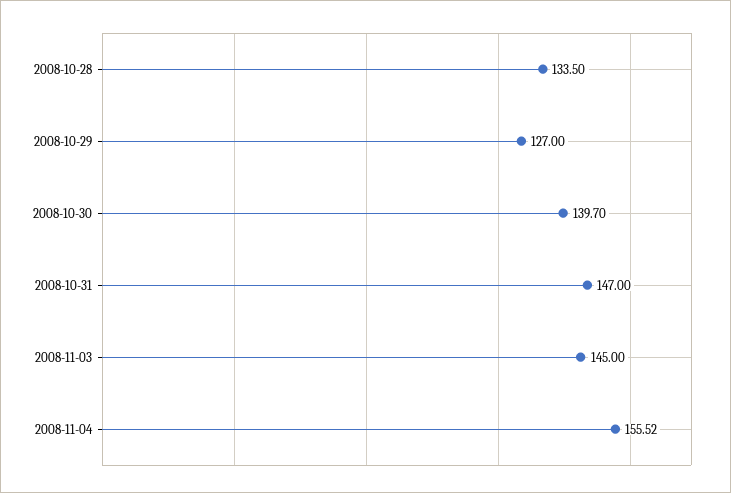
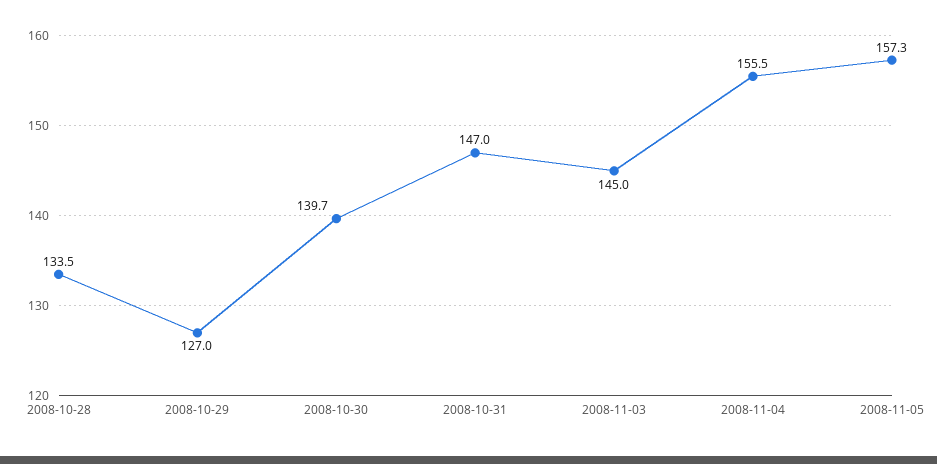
2008-11-05: none -> 157.3

